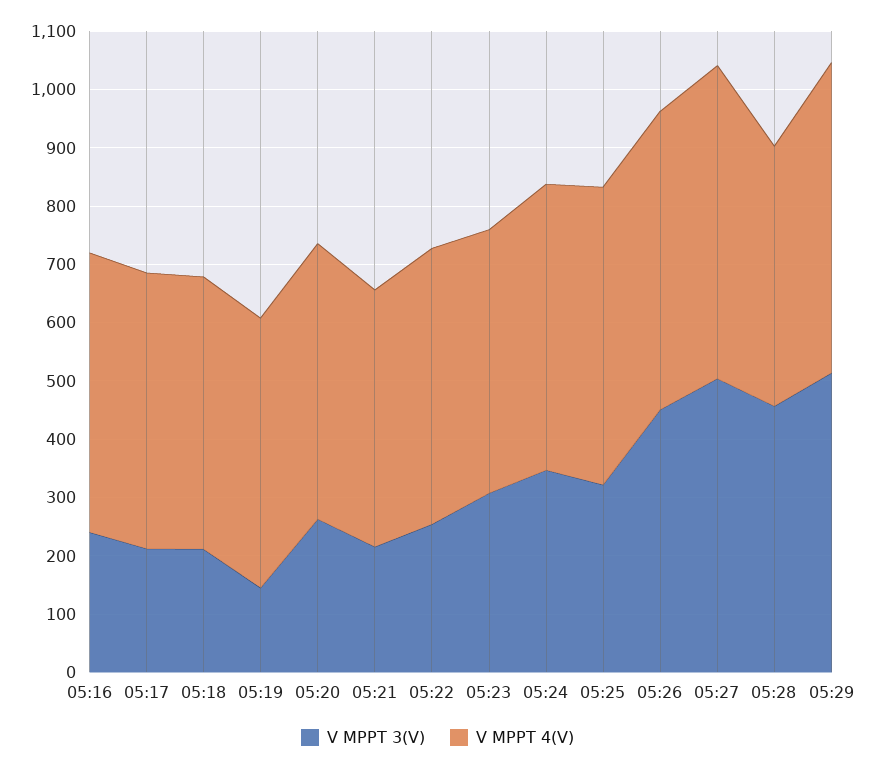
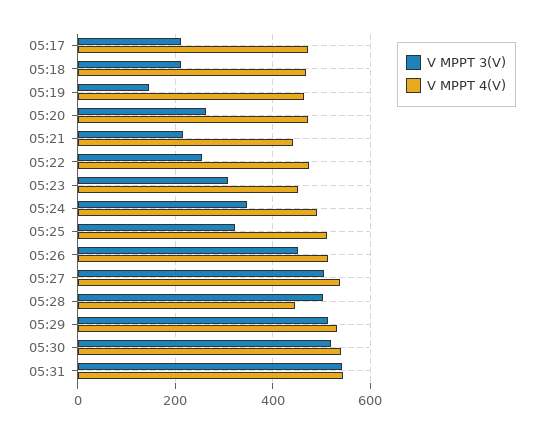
V MPPT 3(V), 05:16: 240 -> none
V MPPT 4(V), 05:16: 480 -> none
V MPPT 3(V), 05:28: 460 -> 500
V MPPT 3(V), 05:30: none -> 520
V MPPT 4(V), 05:30: none -> 540
V MPPT 3(V), 05:31: none -> 540
V MPPT 4(V), 05:31: none -> 540

